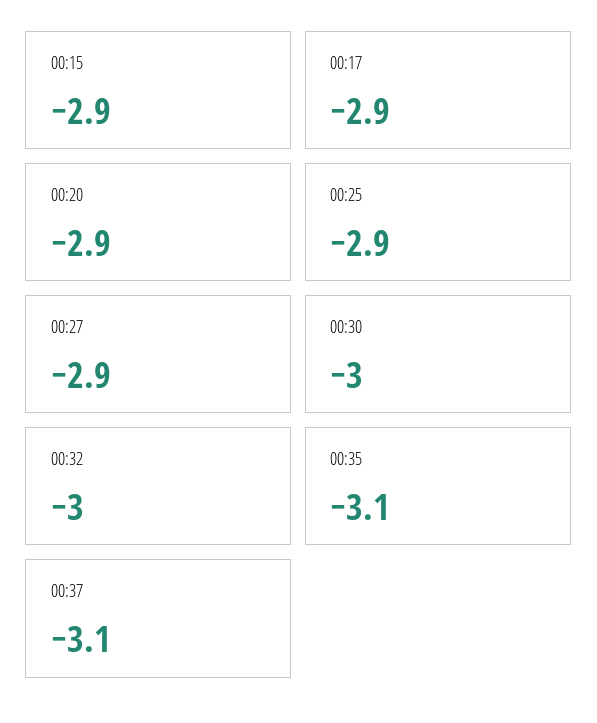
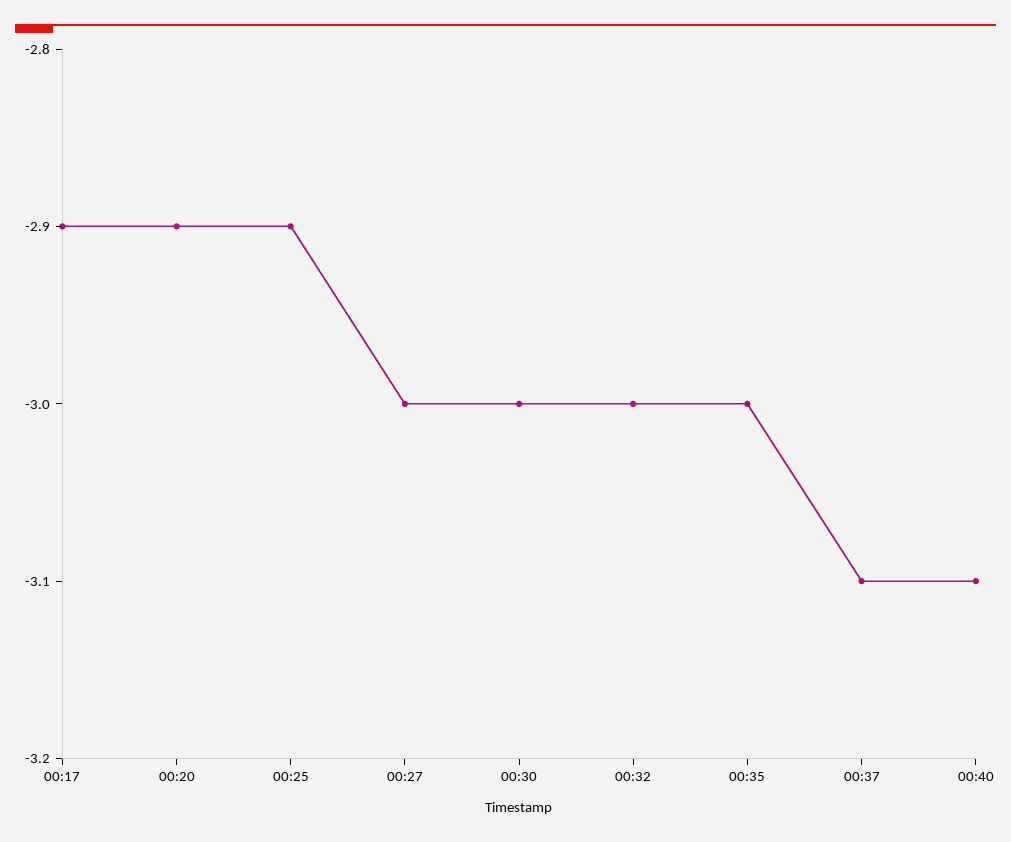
00:15: -2.9 -> none
00:27: -2.9 -> -3
00:35: -3.1 -> -3
00:40: none -> -3.1

